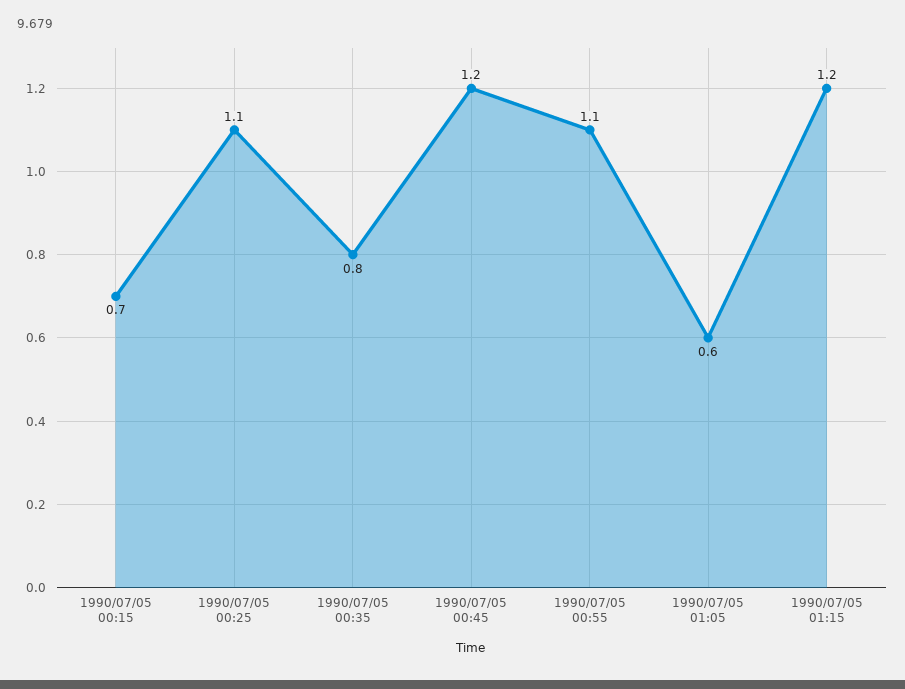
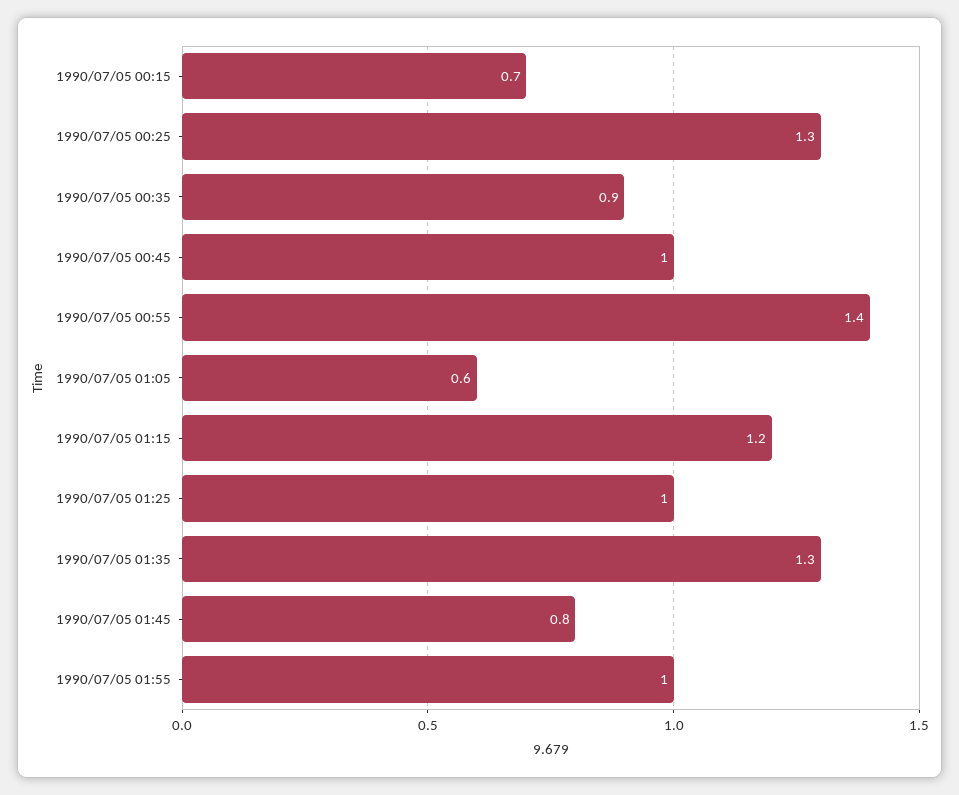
1990/07/05 00:25: 1.1 -> 1.3
1990/07/05 00:35: 0.8 -> 0.9
1990/07/05 00:45: 1.2 -> 1
1990/07/05 00:55: 1.1 -> 1.4
1990/07/05 01:25: none -> 1
1990/07/05 01:35: none -> 1.3
1990/07/05 01:45: none -> 0.8
1990/07/05 01:55: none -> 1

